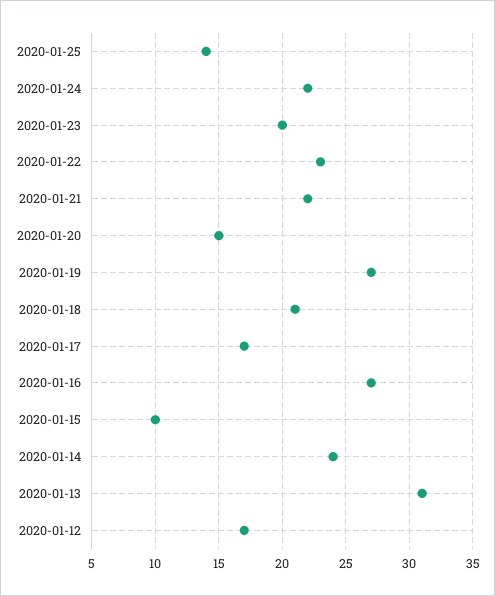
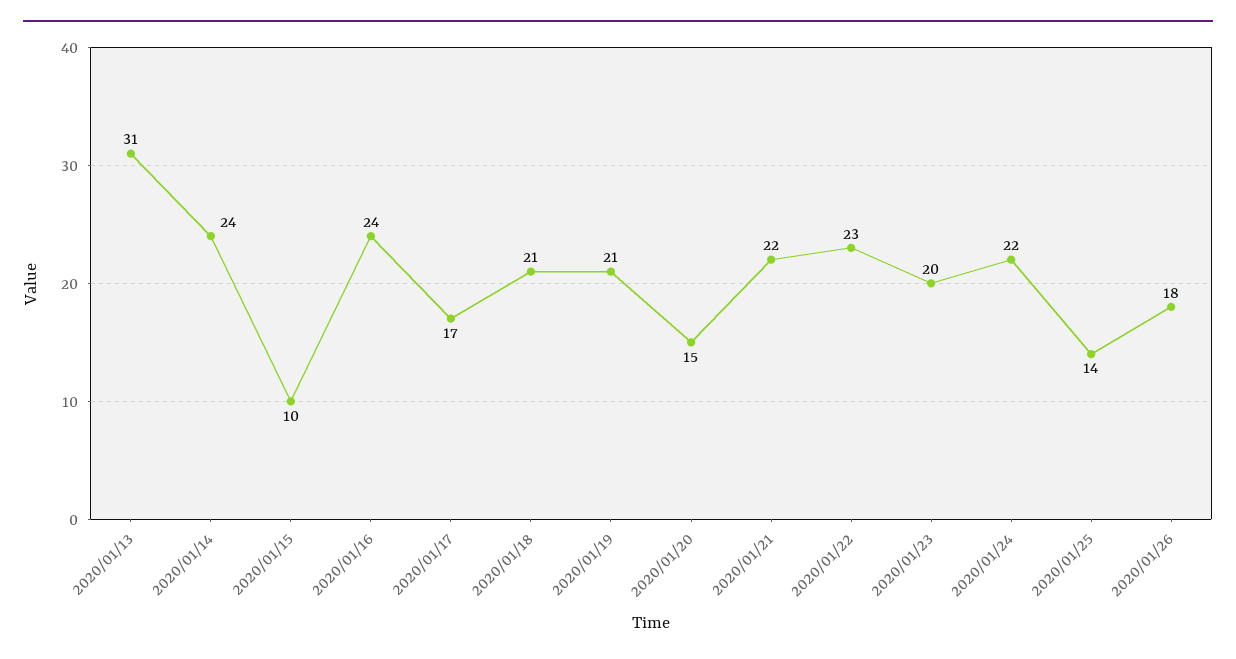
2020-01-19: 27 -> 21
2020-01-16: 27 -> 24
2020-01-12: 17 -> none
2020/01/26: none -> 18

